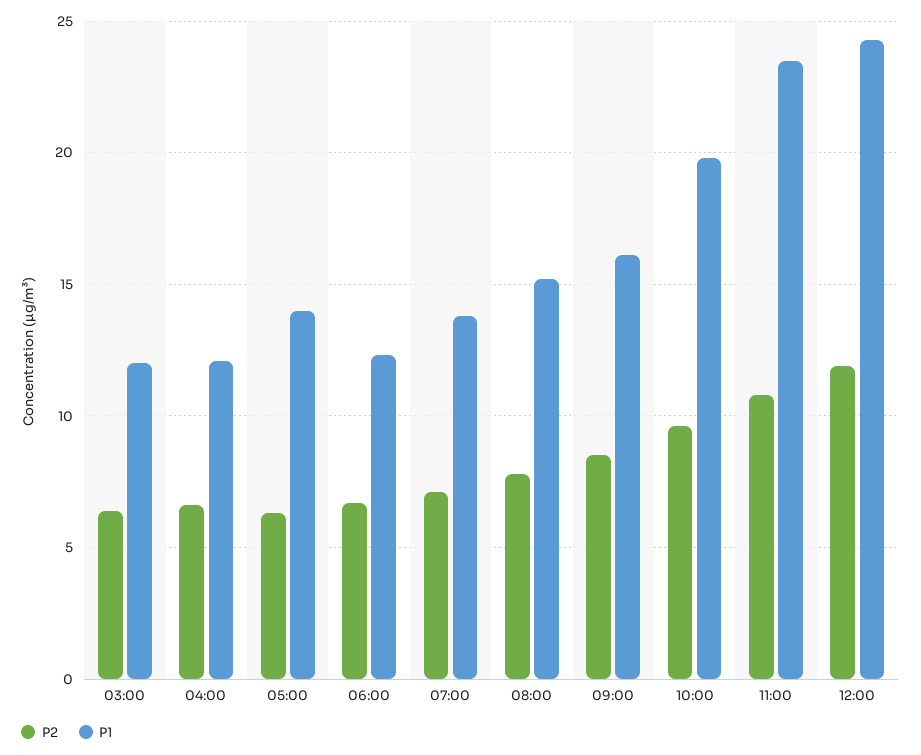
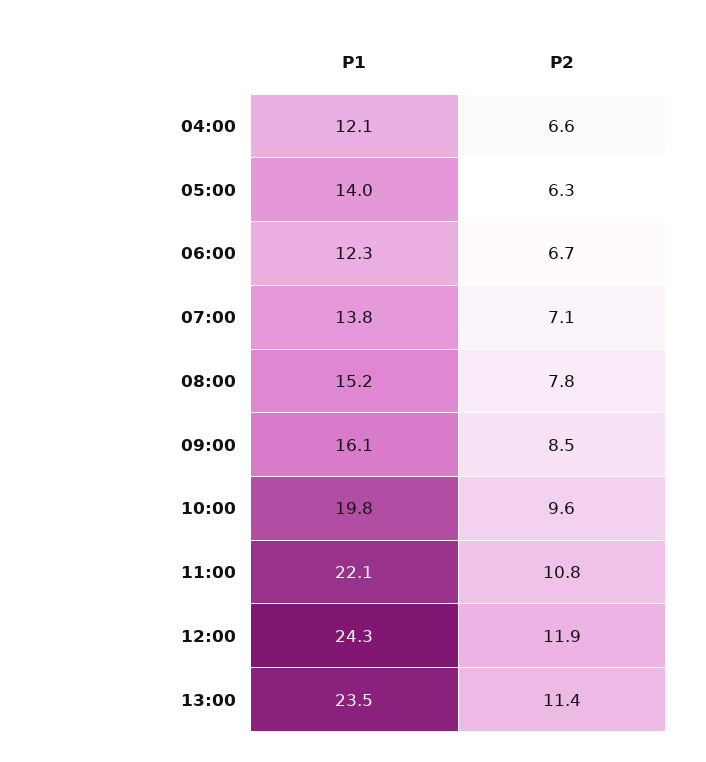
P2, 03:00: 6.5 -> none
P1, 03:00: 12 -> none
P1, 11:00: 23.5 -> 22.1
P1, 13:00: none -> 23.5
P2, 13:00: none -> 11.4

